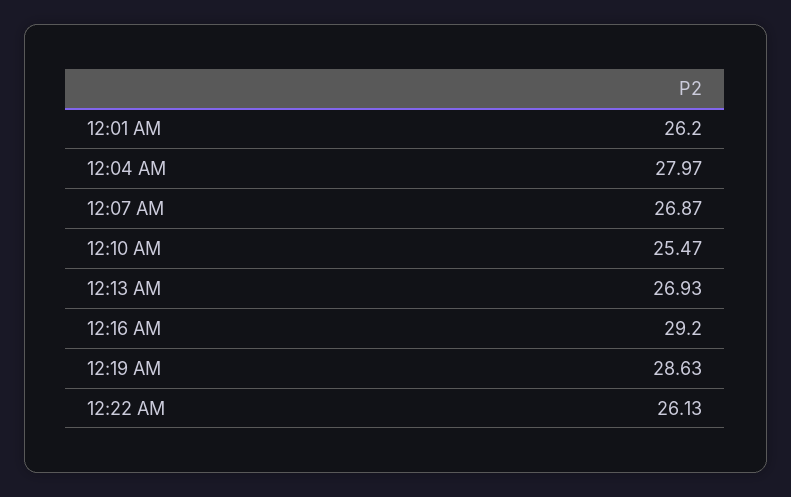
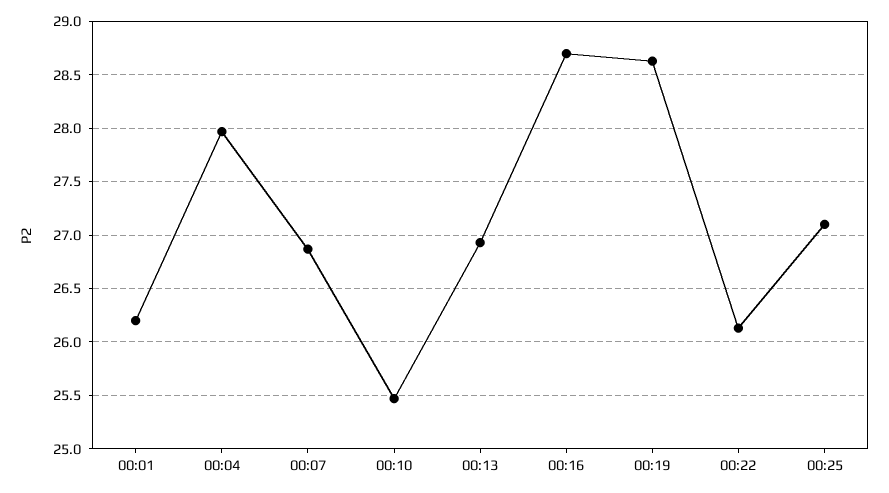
12:16 AM: 29.2 -> 28.7
00:25: none -> 27.1

